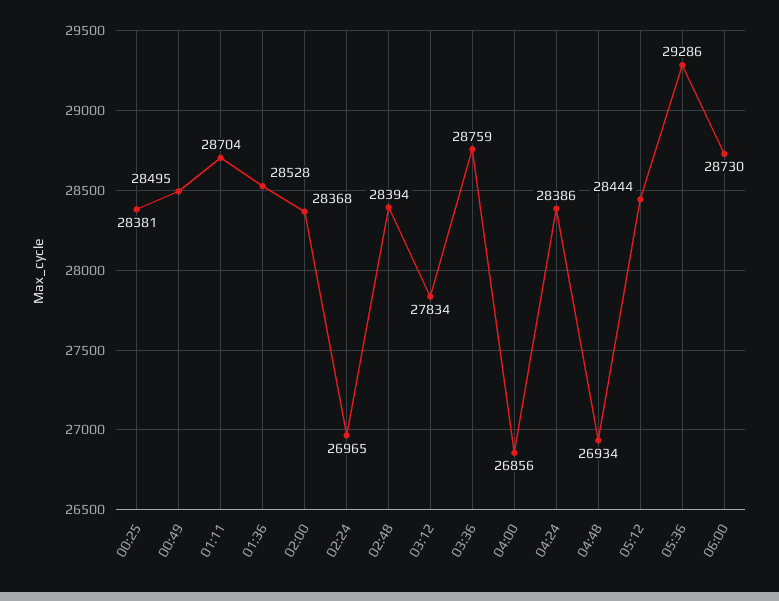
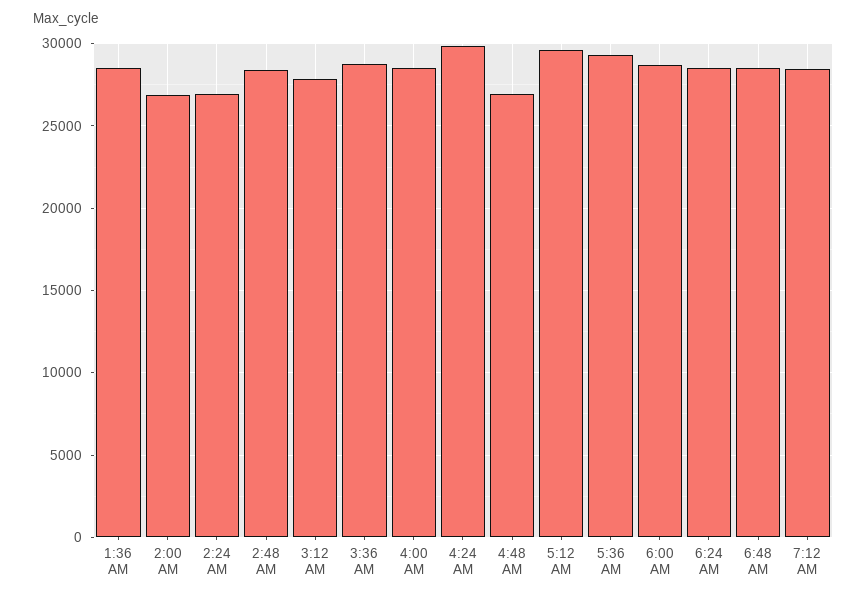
00:25: 28381 -> none
00:49: 28495 -> none
01:11: 28704 -> none
02:00: 28368 -> 27000
04:00: 26856 -> 28500
04:24: 28386 -> 30000
05:12: 28444 -> 29500
6:24 AM: none -> 28500
6:48 AM: none -> 28500
7:12 AM: none -> 28500

